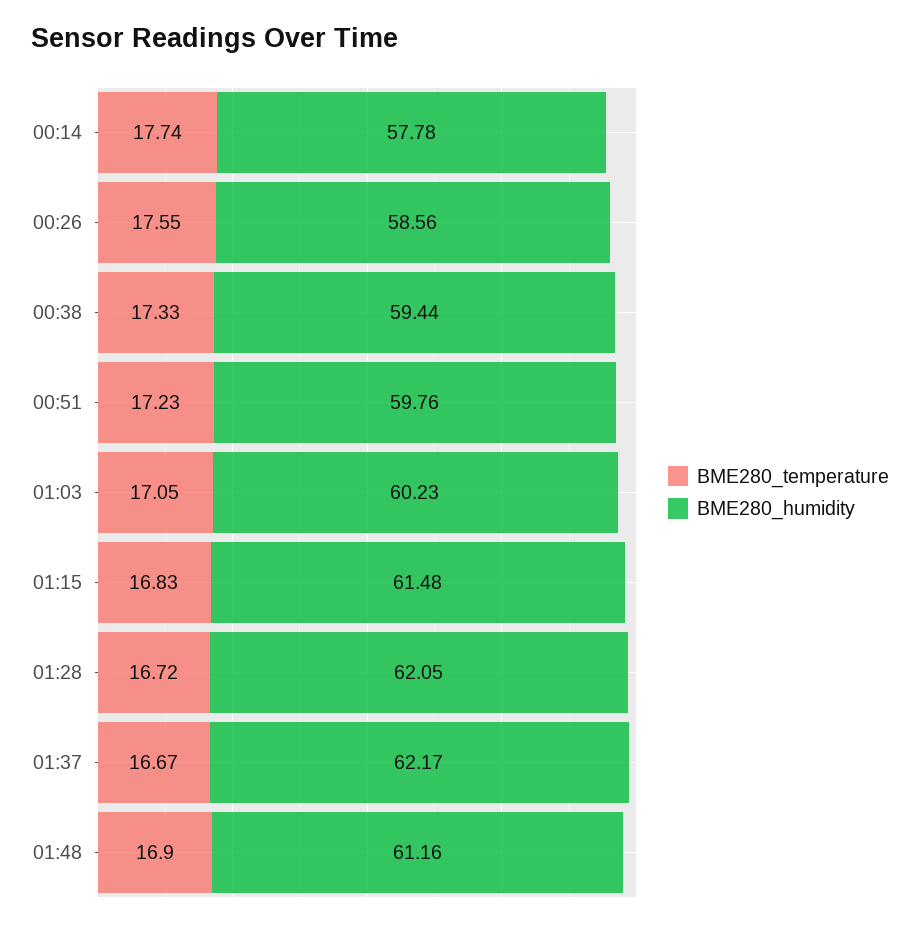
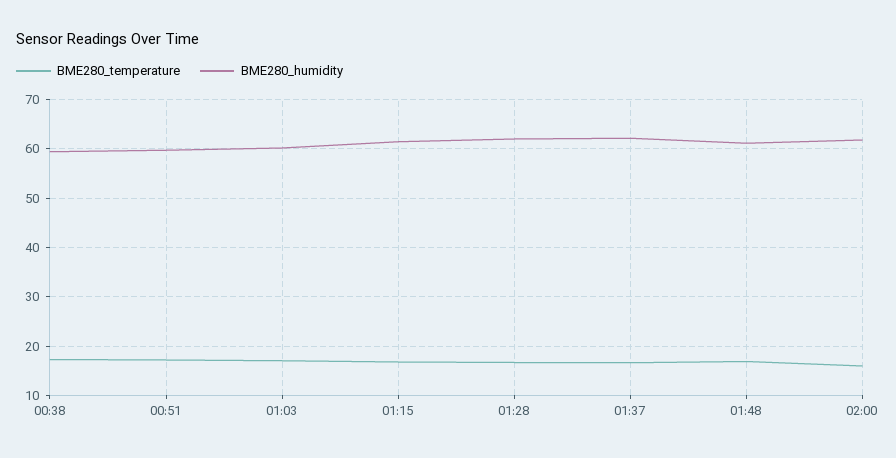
BME280_temperature, 00:14: 17.74 -> none
BME280_humidity, 00:14: 57.78 -> none
BME280_temperature, 00:26: 17.55 -> none
BME280_humidity, 00:26: 58.56 -> none
BME280_temperature, 02:00: none -> 16
BME280_humidity, 02:00: none -> 62

